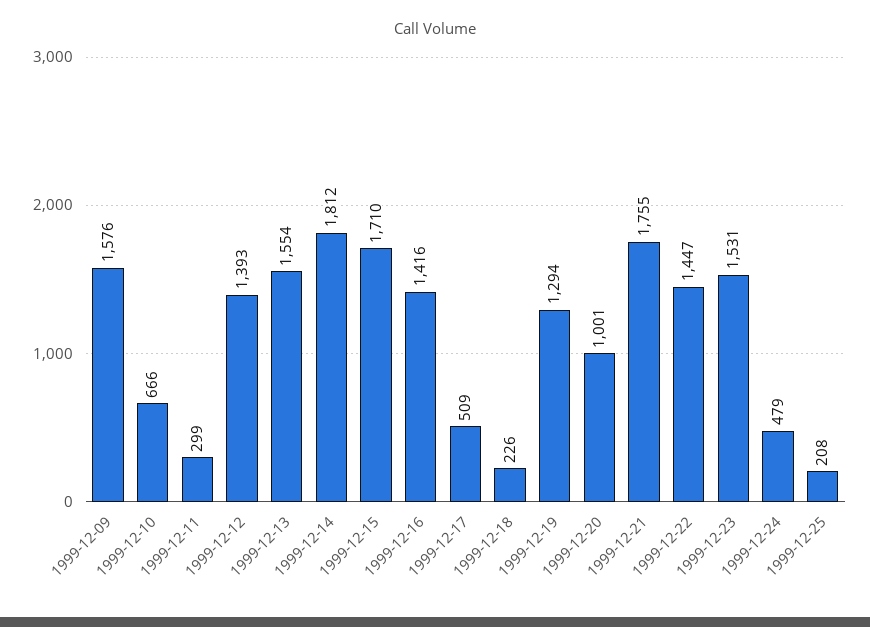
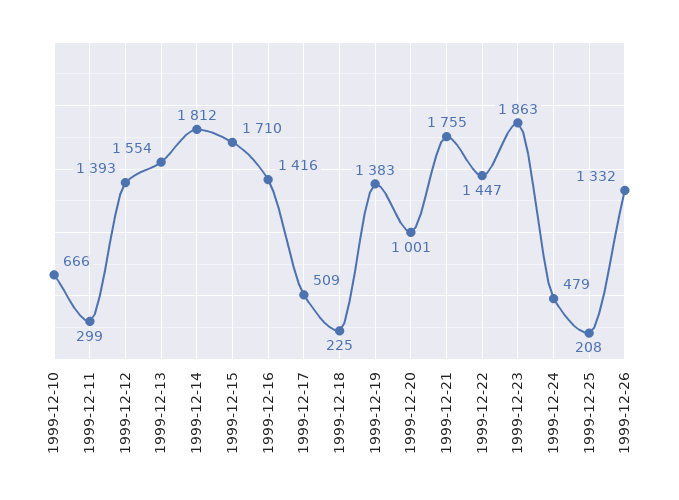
1999-12-09: 1576 -> none
1999-12-18: 226 -> 225
1999-12-19: 1294 -> 1383
1999-12-23: 1531 -> 1863
1999-12-26: none -> 1332

